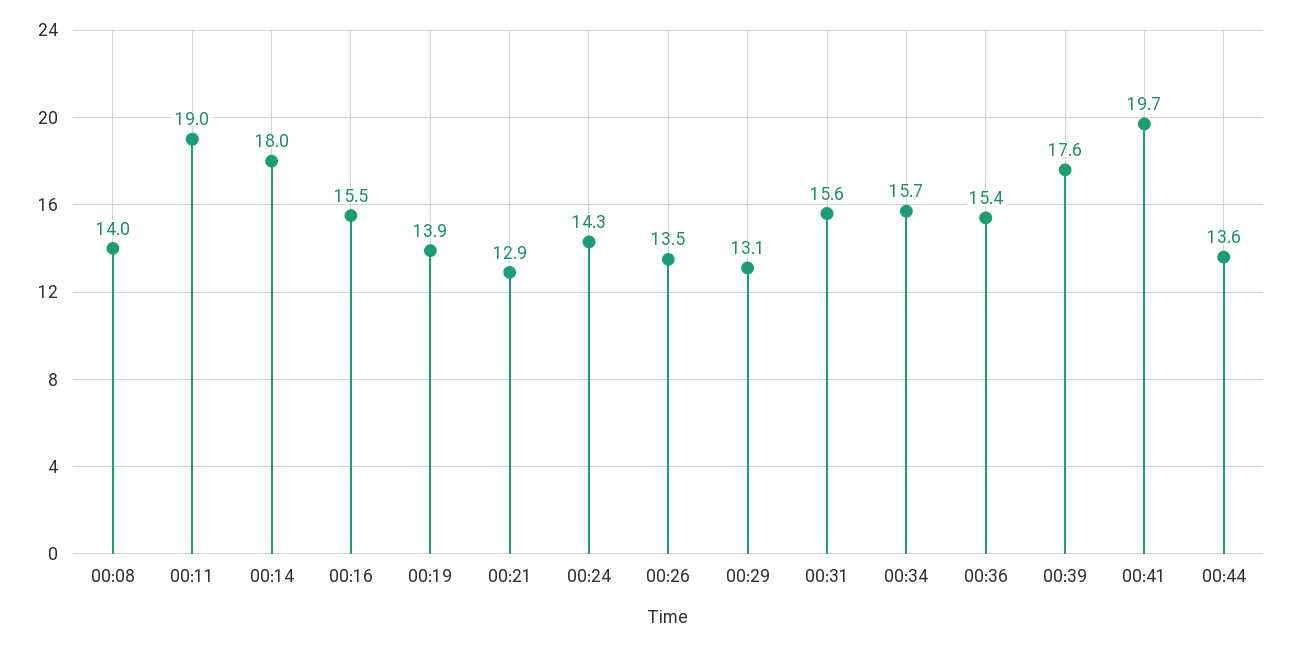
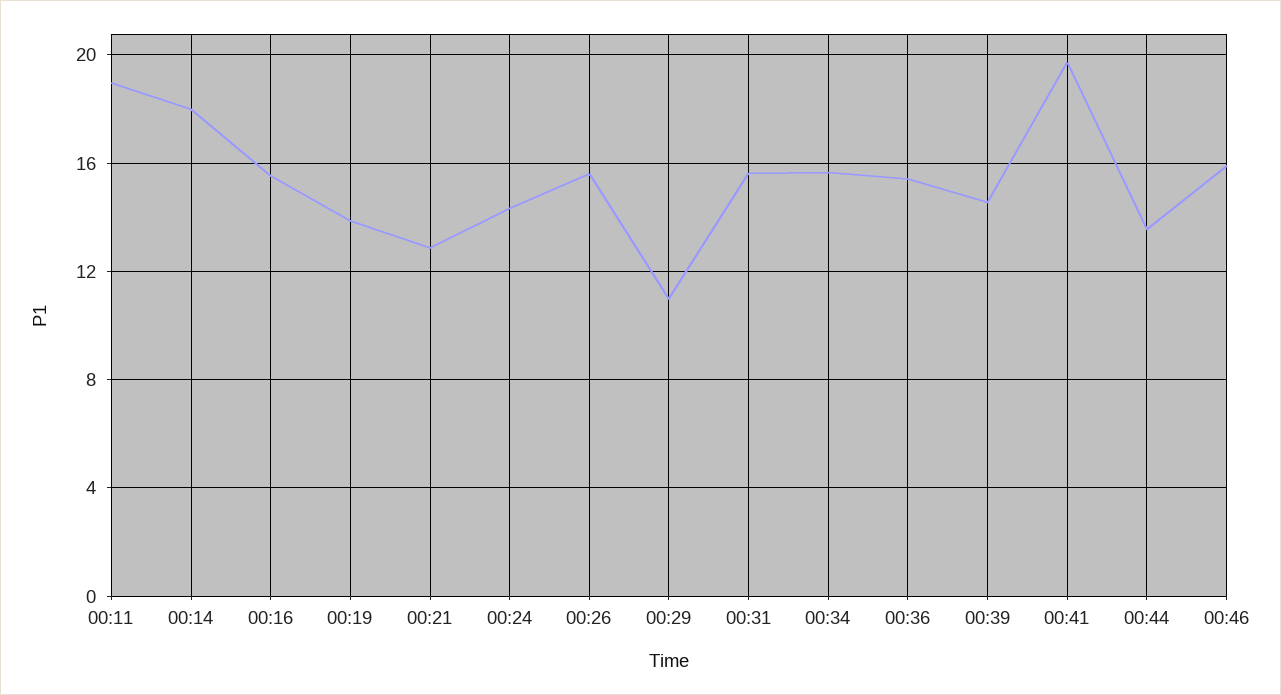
00:08: 14 -> none
00:26: 13.5 -> 15.5
00:29: 13.1 -> 11
00:39: 17.6 -> 14.5
00:46: none -> 16

